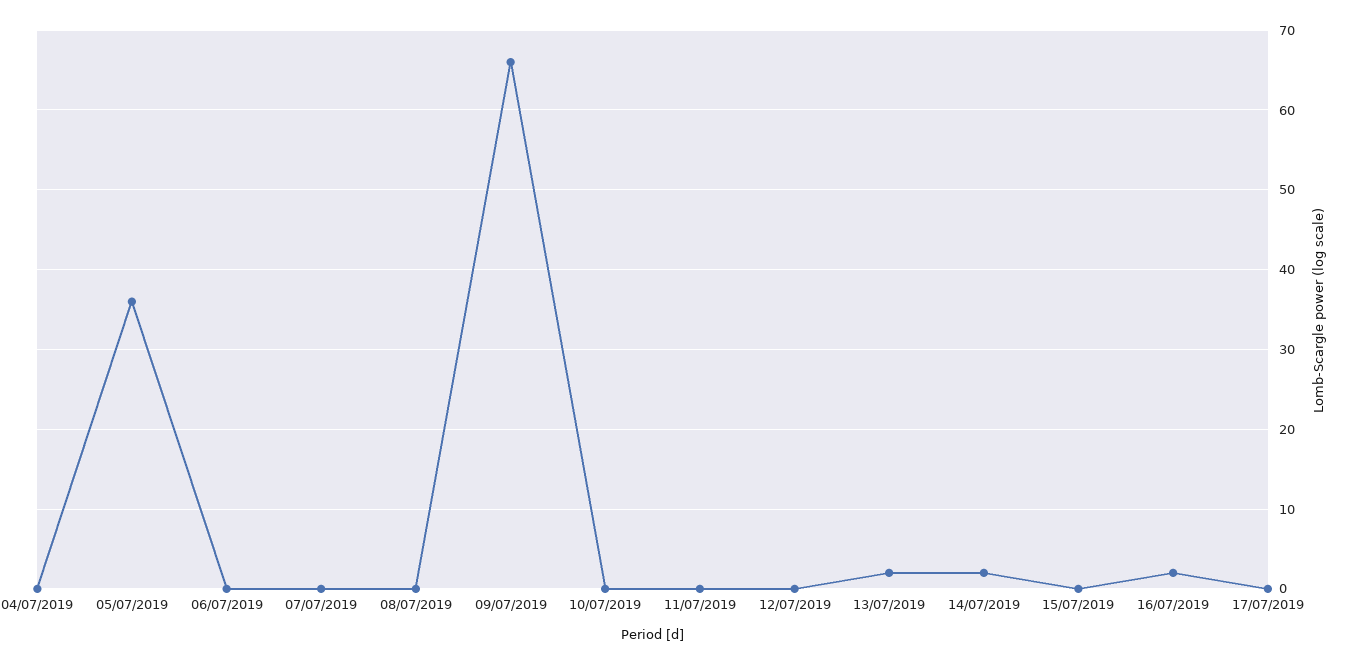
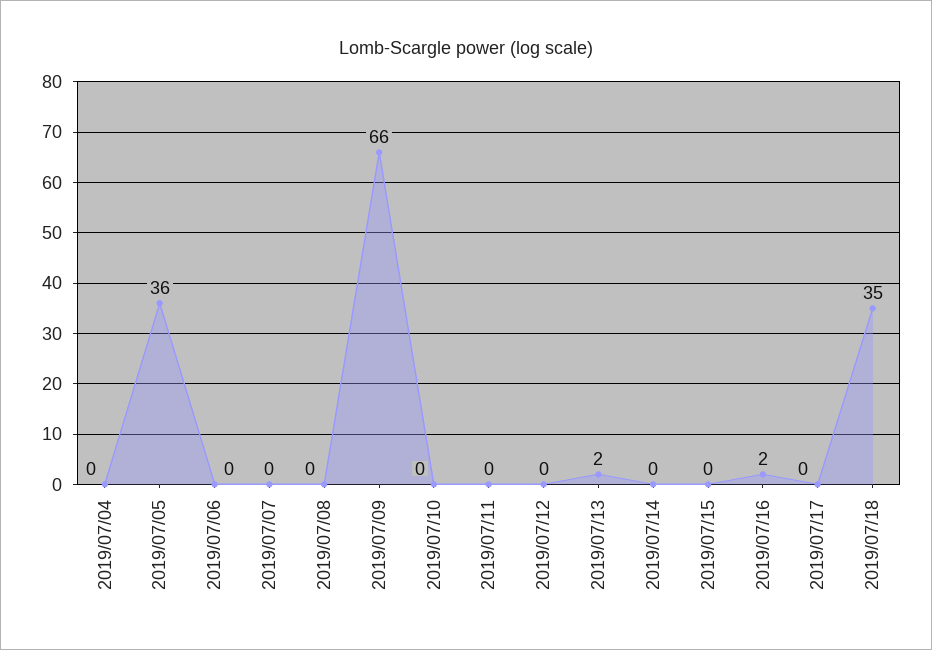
14/07/2019: 2 -> 0
2019/07/18: none -> 35

